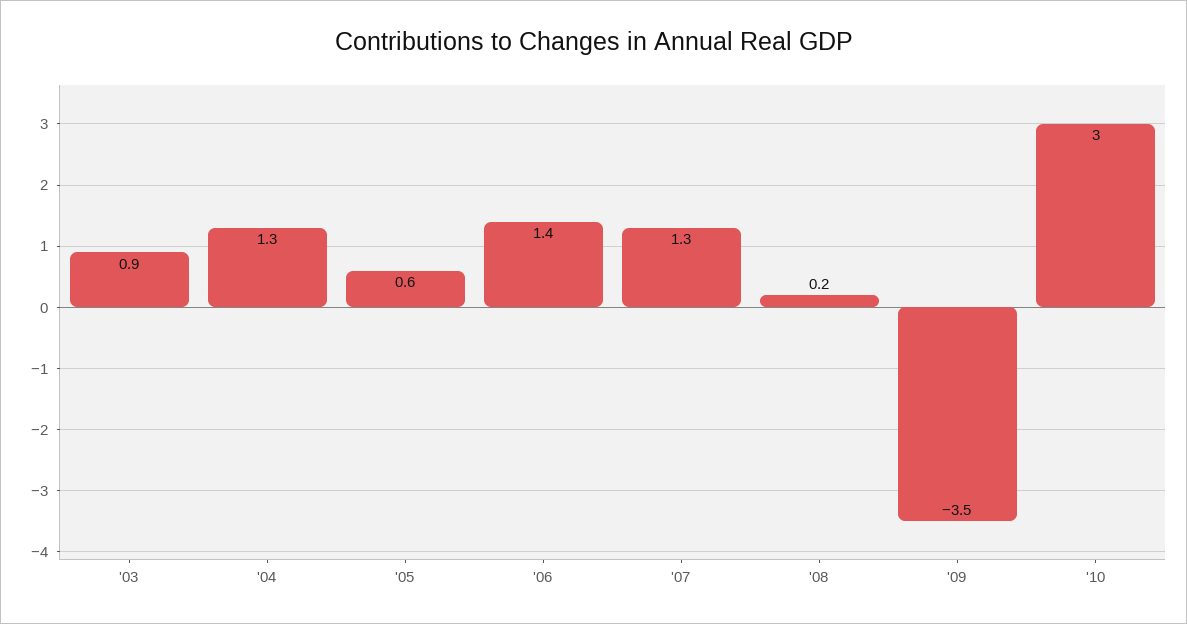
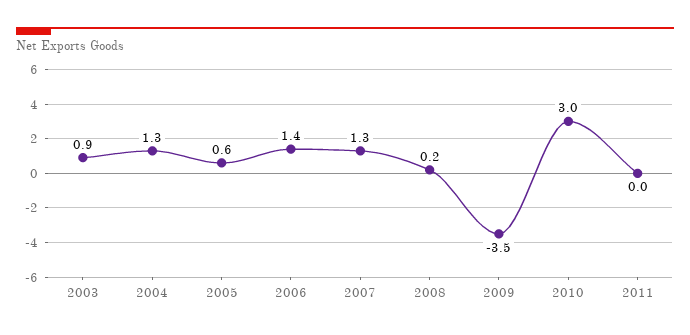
2011: none -> 0

